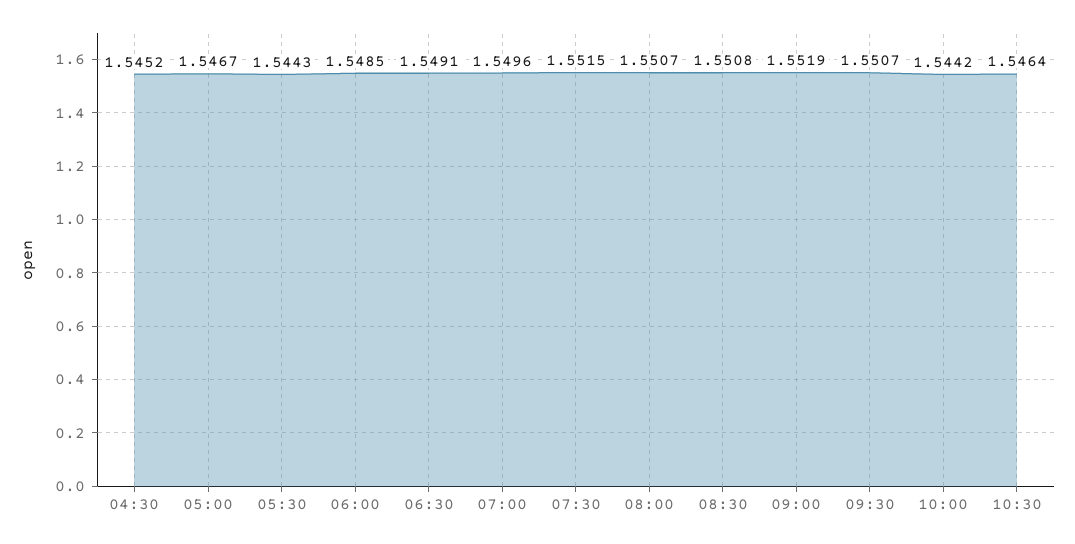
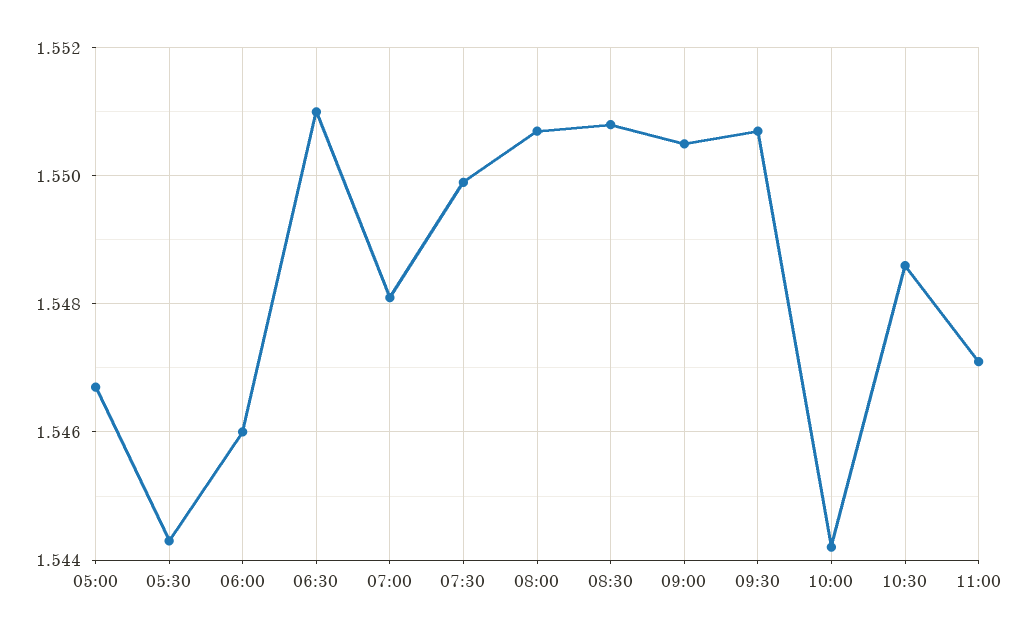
04:30: 1.5452 -> none
06:00: 1.5485 -> 1.546
06:30: 1.5491 -> 1.551
07:00: 1.5496 -> 1.548
07:30: 1.5515 -> 1.55
09:00: 1.5519 -> 1.5505
10:30: 1.5464 -> 1.5485
11:00: none -> 1.547

